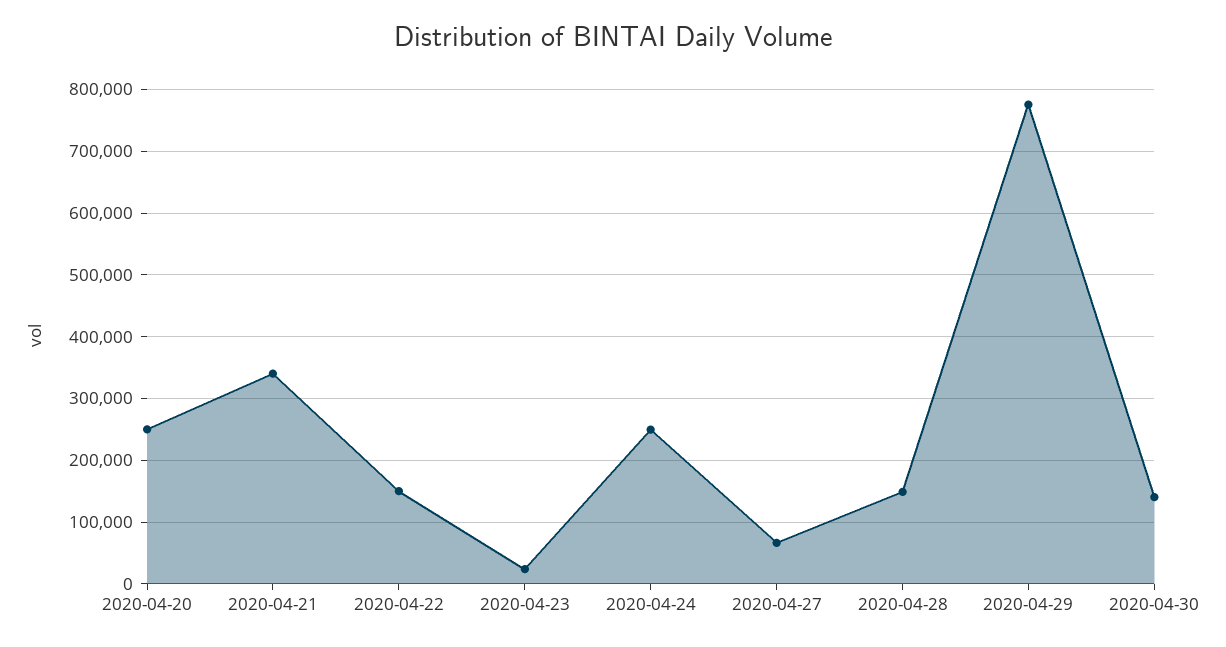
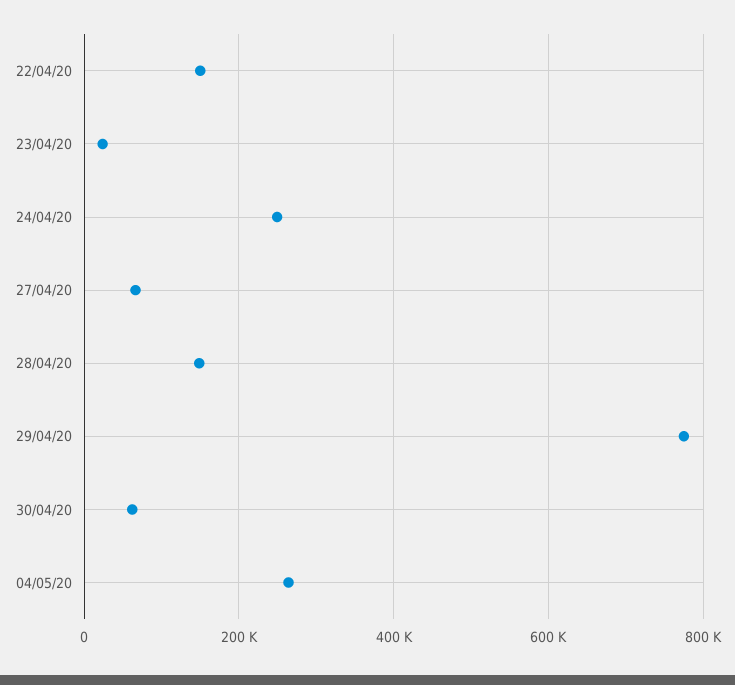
2020-04-20: 250000 -> none
2020-04-21: 340000 -> none
2020-04-30: 140000 -> 60000
04/05/20: none -> 260000

